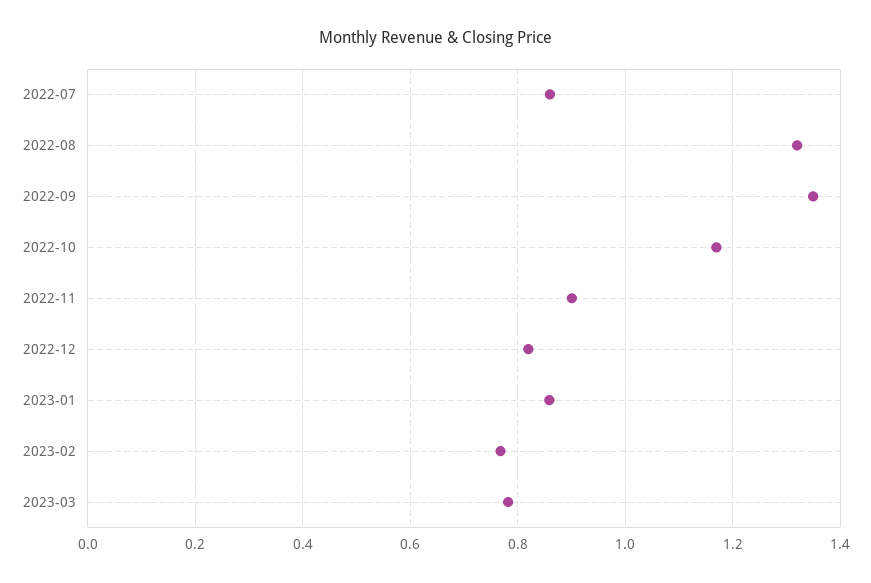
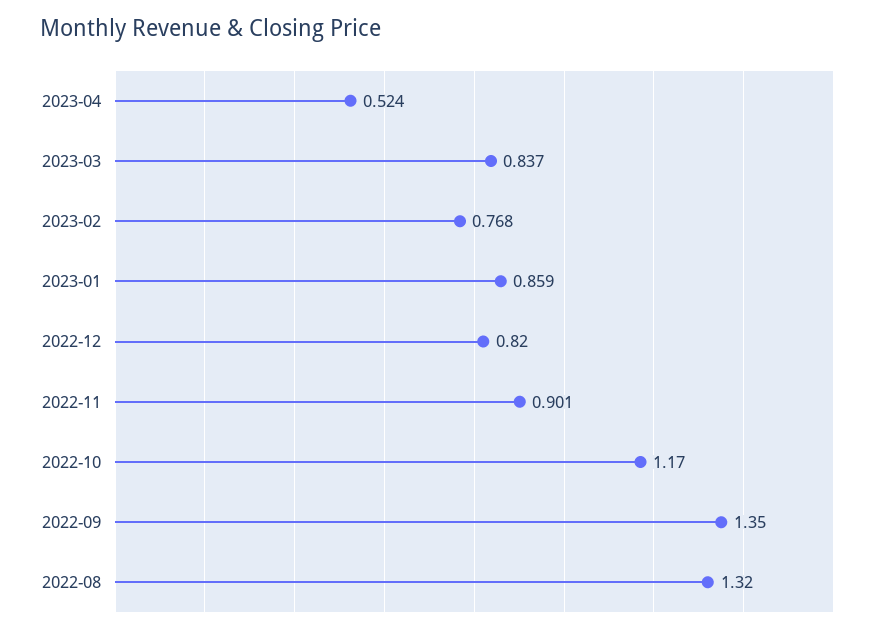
2022-07: 0.86 -> none
2023-03: 0.78 -> 0.837
2023-04: none -> 0.524

